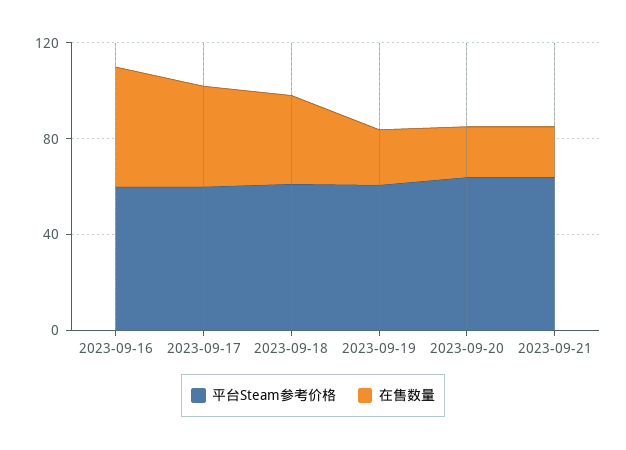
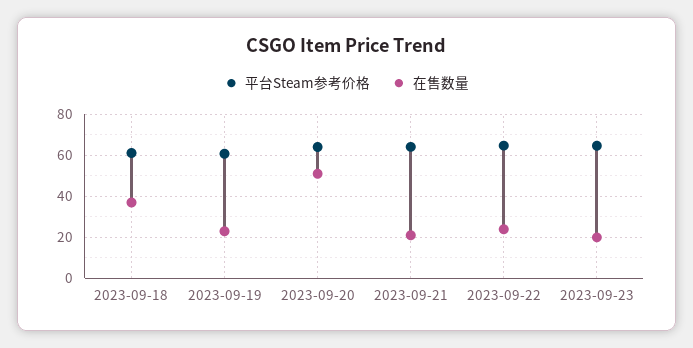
平台Steam参考价格, 2023-09-16: 60 -> none
在售数量, 2023-09-16: 50 -> none
平台Steam参考价格, 2023-09-17: 60 -> none
在售数量, 2023-09-17: 40 -> none
在售数量, 2023-09-20: 20 -> 50
平台Steam参考价格, 2023-09-22: none -> 65
在售数量, 2023-09-22: none -> 25
平台Steam参考价格, 2023-09-23: none -> 65
在售数量, 2023-09-23: none -> 20

